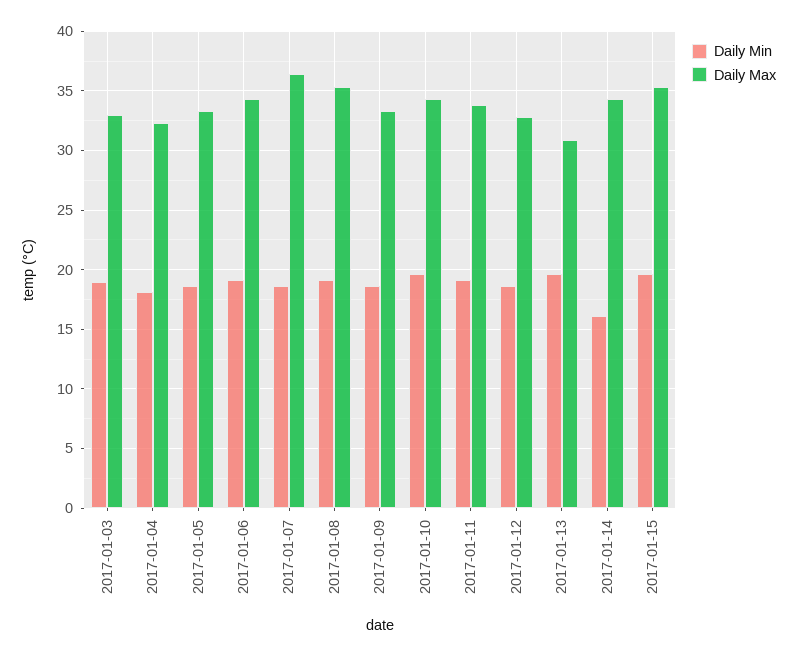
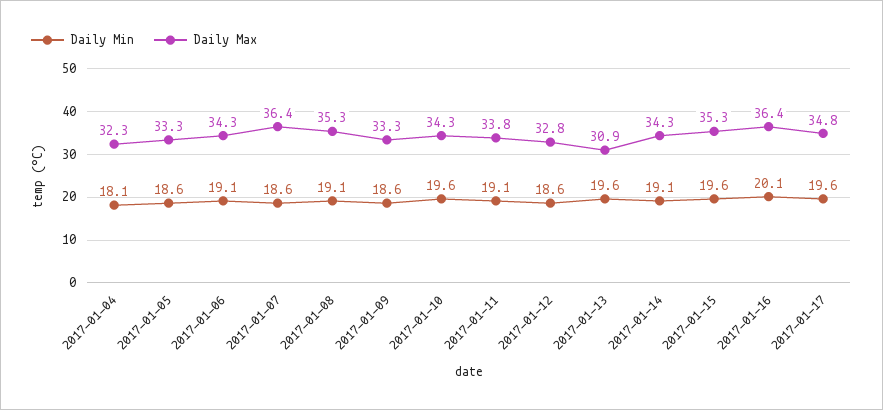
Daily Min, 2017-01-03: 19 -> none
Daily Max, 2017-01-03: 33 -> none
Daily Min, 2017-01-14: 16 -> 19.1
Daily Min, 2017-01-16: none -> 20.1
Daily Max, 2017-01-16: none -> 36.4
Daily Min, 2017-01-17: none -> 19.6
Daily Max, 2017-01-17: none -> 34.8

